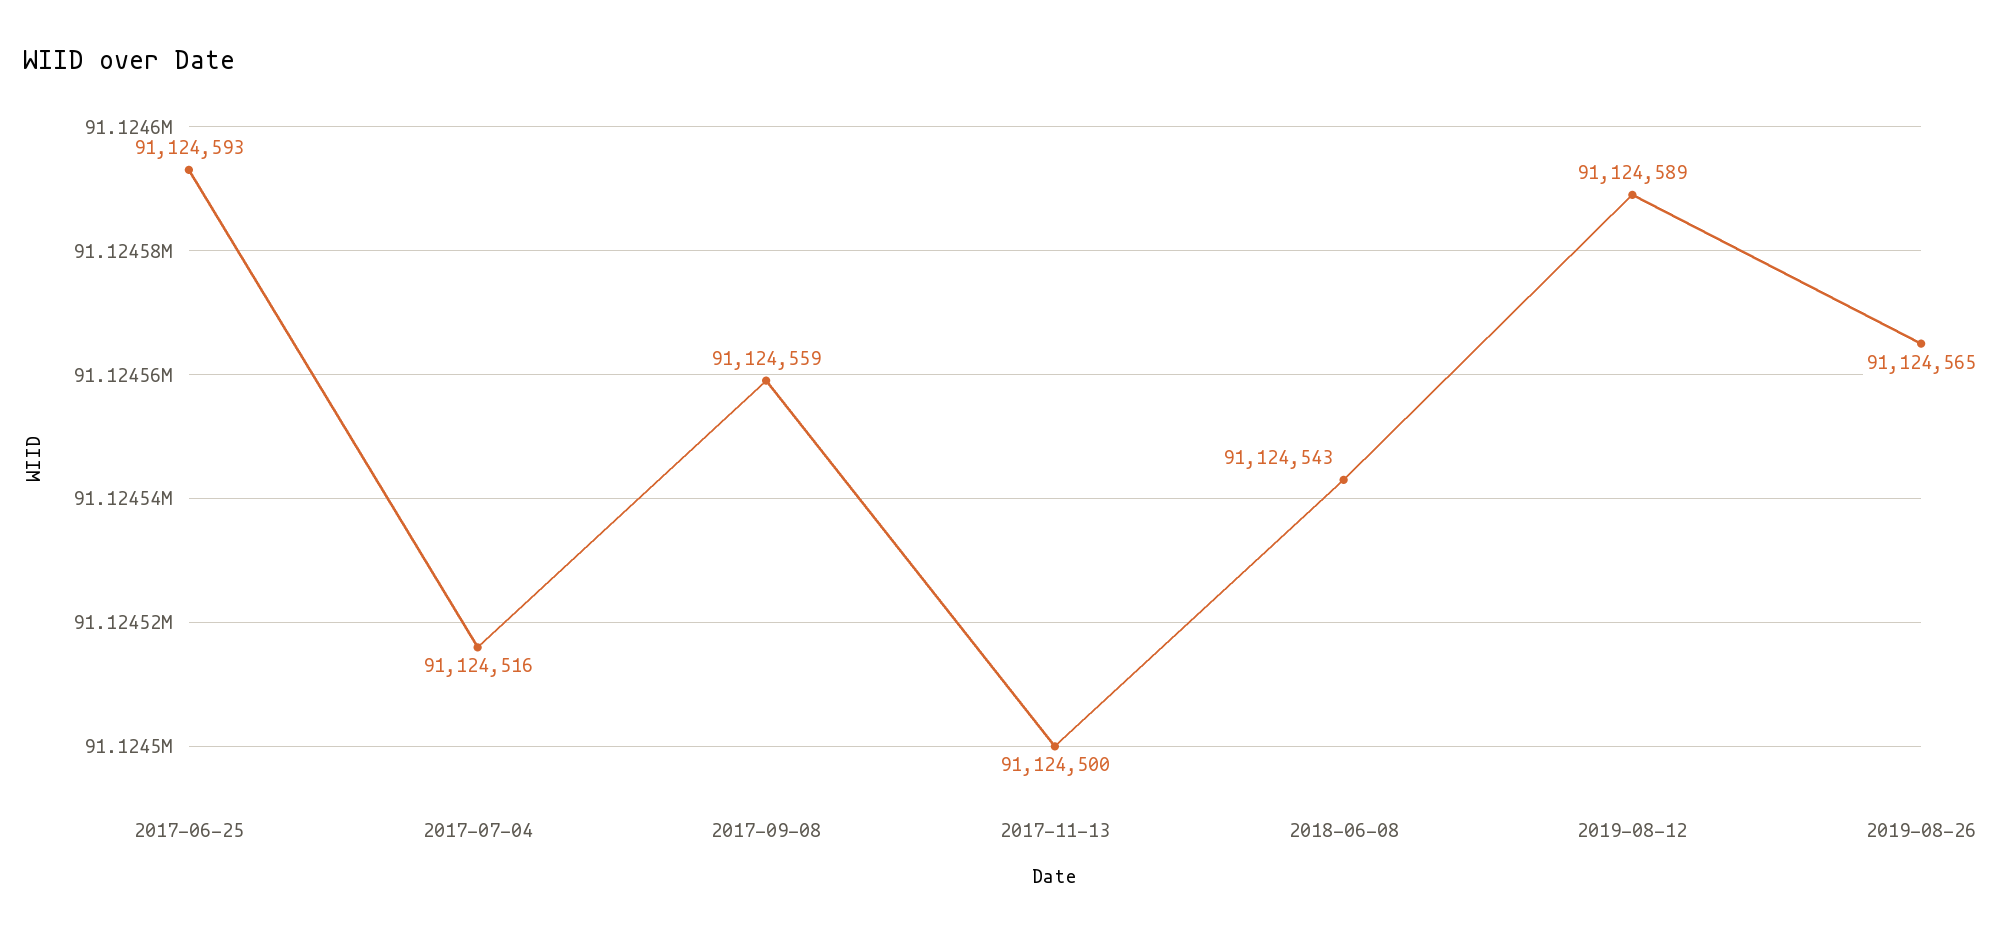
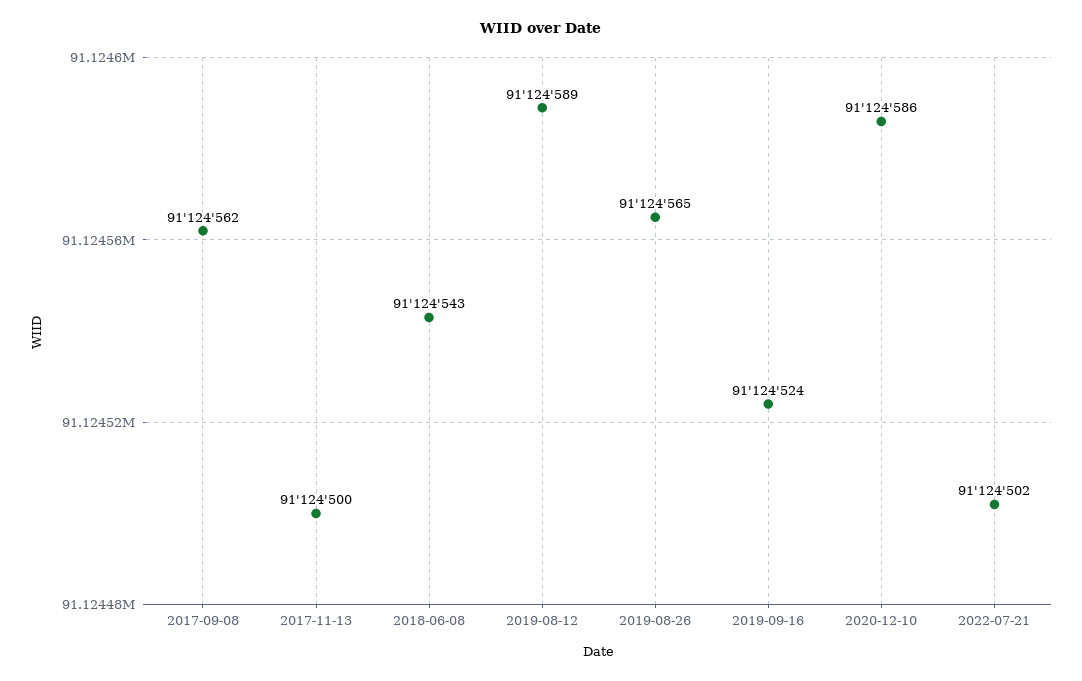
2017-06-25: 91124593 -> none
2017-07-04: 91124516 -> none
2017-09-08: 91124559 -> 91124562
2019-09-16: none -> 91124524
2020-12-10: none -> 91124586
2022-07-21: none -> 91124502

